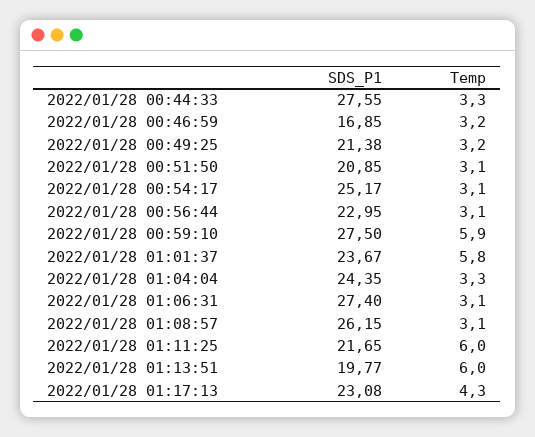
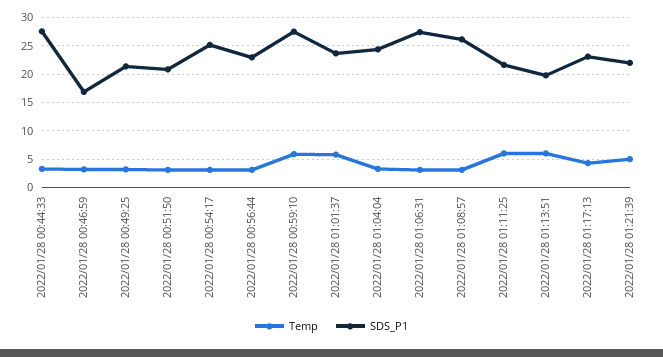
Temp, 2022/01/28 01:21:39: none -> 5
SDS_P1, 2022/01/28 01:21:39: none -> 22.5

